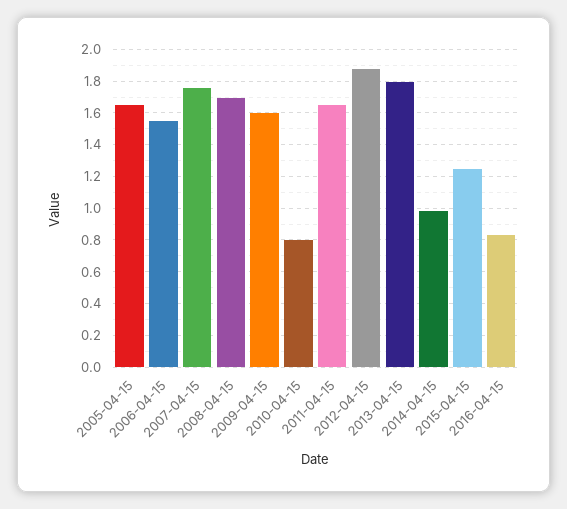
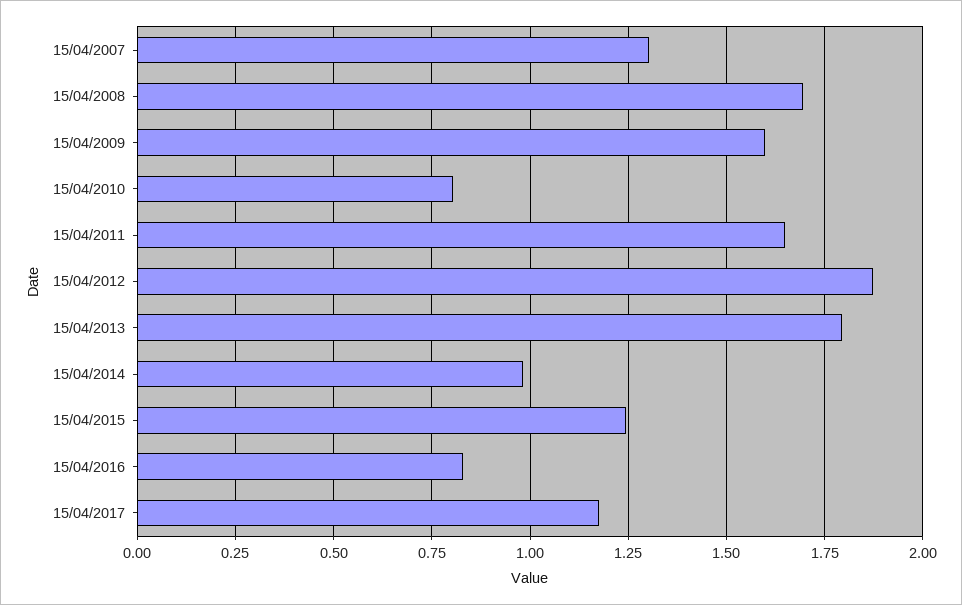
2005-04-15: 1.65 -> none
2006-04-15: 1.55 -> none
2007-04-15: 1.75 -> 1.3
15/04/2017: none -> 1.175

